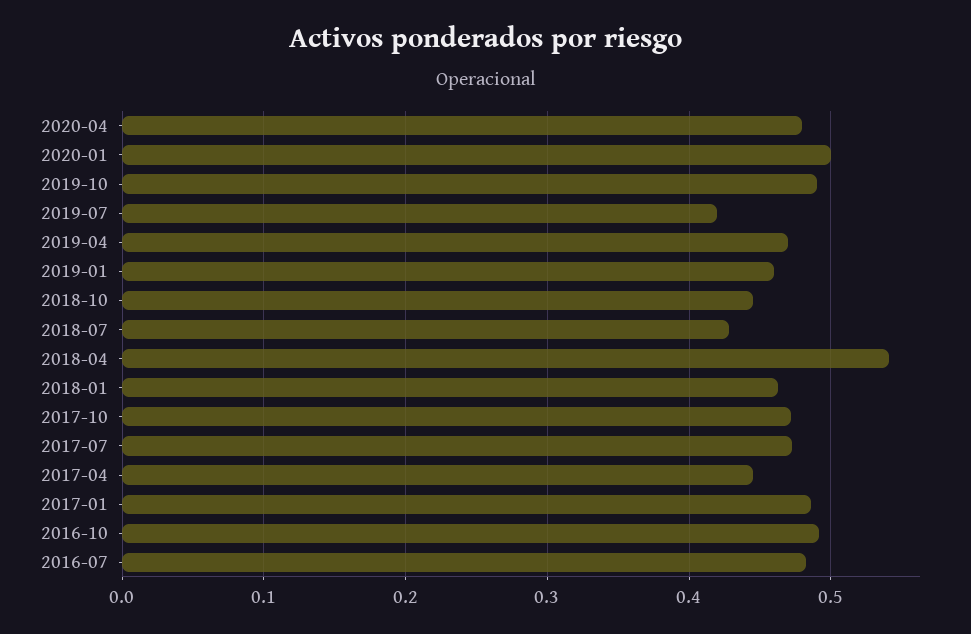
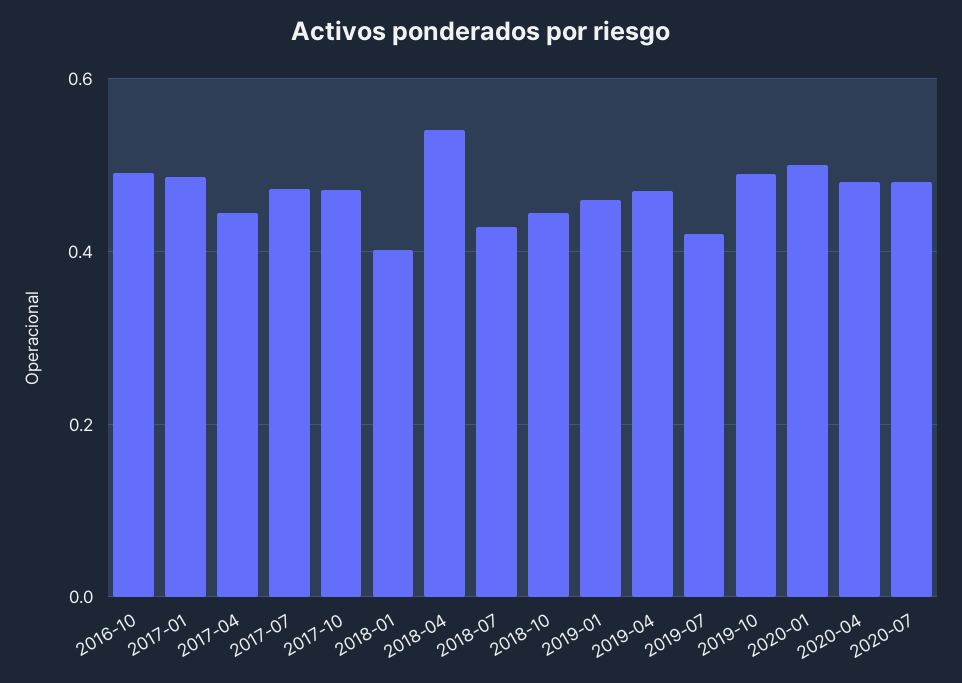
2018-01: 0.46 -> 0.4
2016-07: 0.48 -> none
2020-07: none -> 0.48

